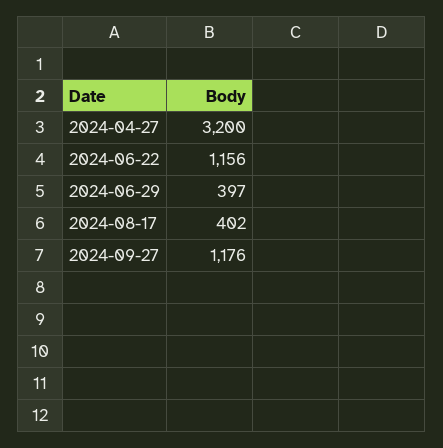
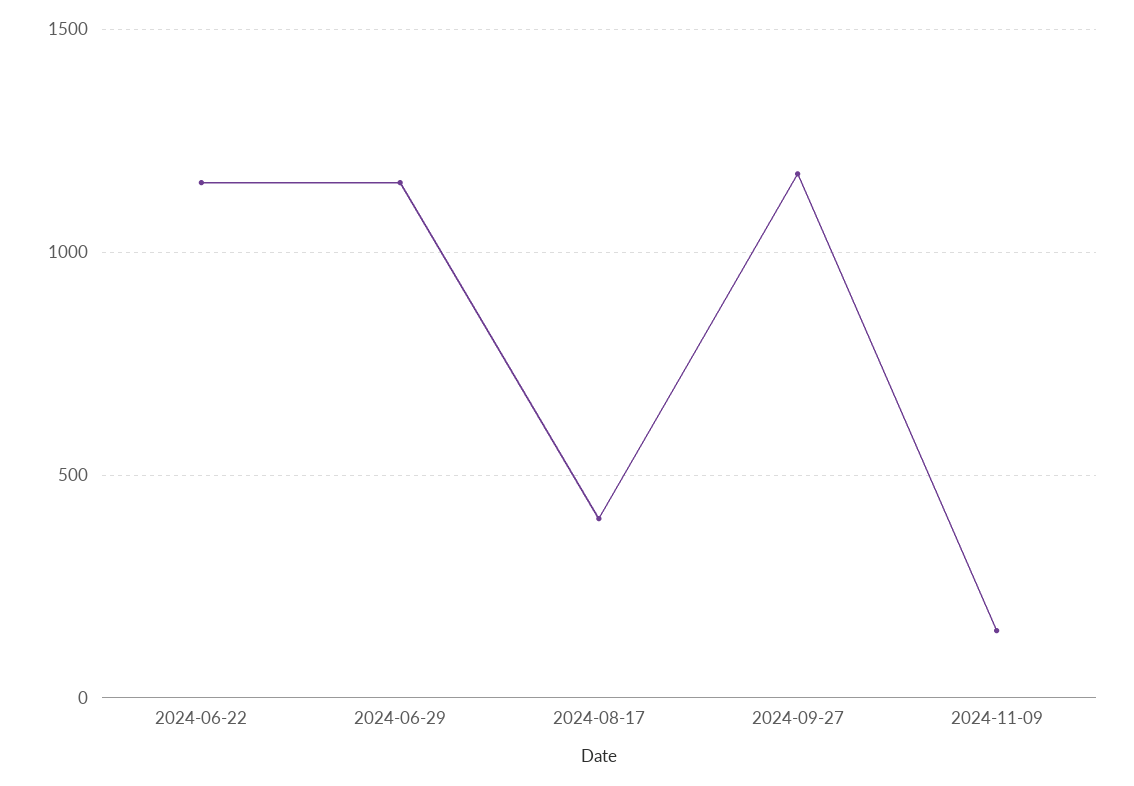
2024-04-27: 3200 -> none
2024-06-29: 397 -> 1150
2024-11-09: none -> 150

